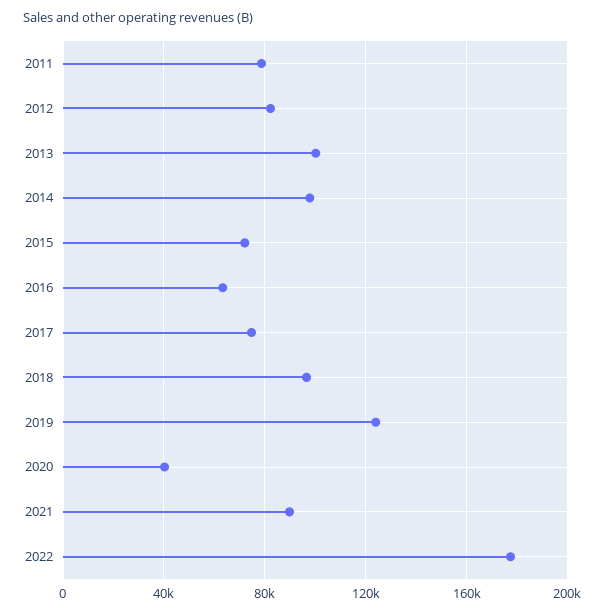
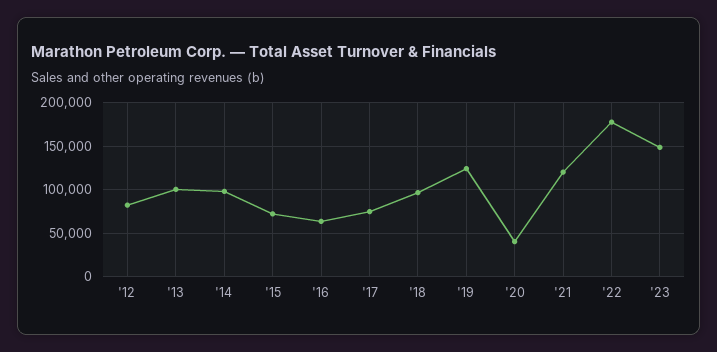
2011: 80000 -> none
2021: 90000 -> 120000
'23: none -> 150000

